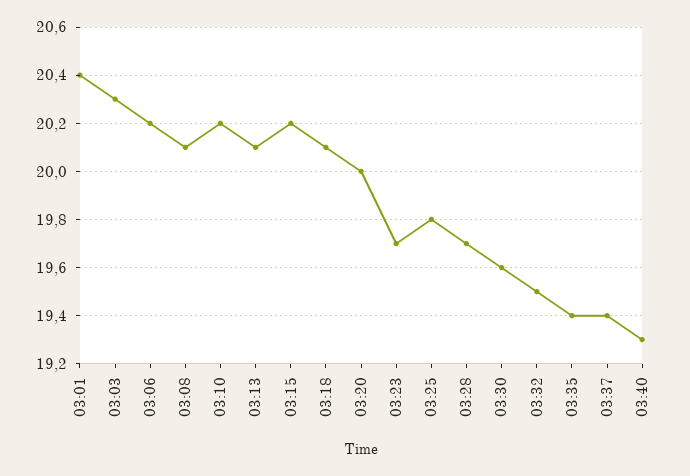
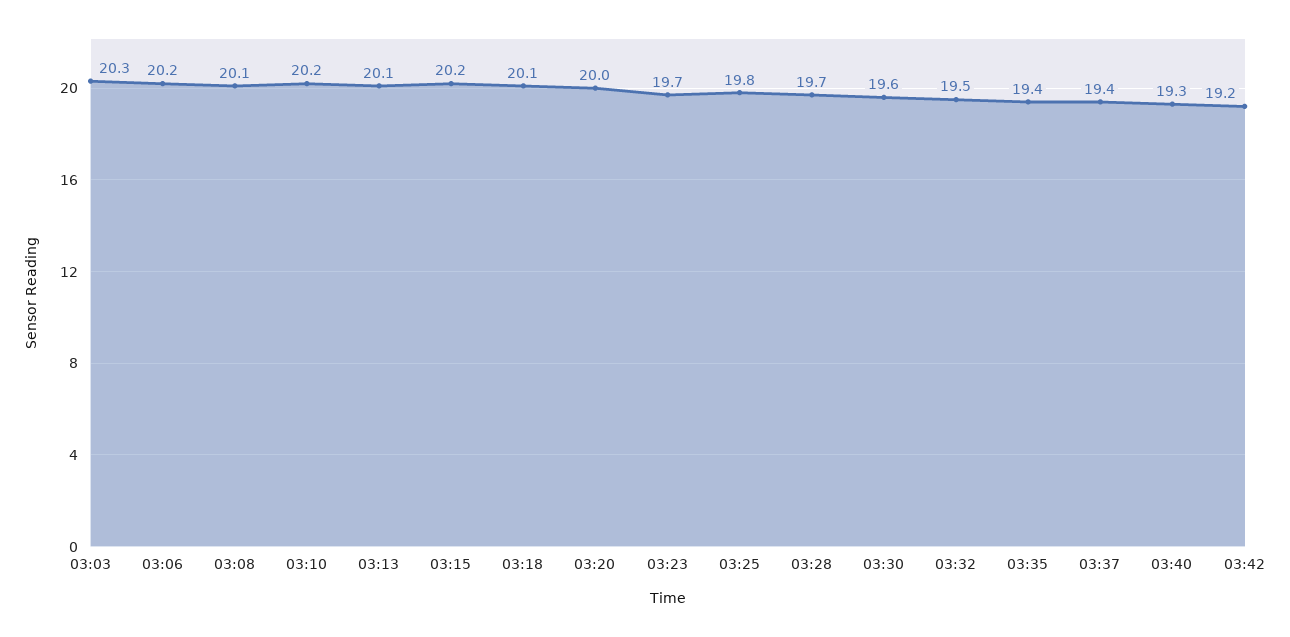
03:01: 20.4 -> none
03:42: none -> 19.2

